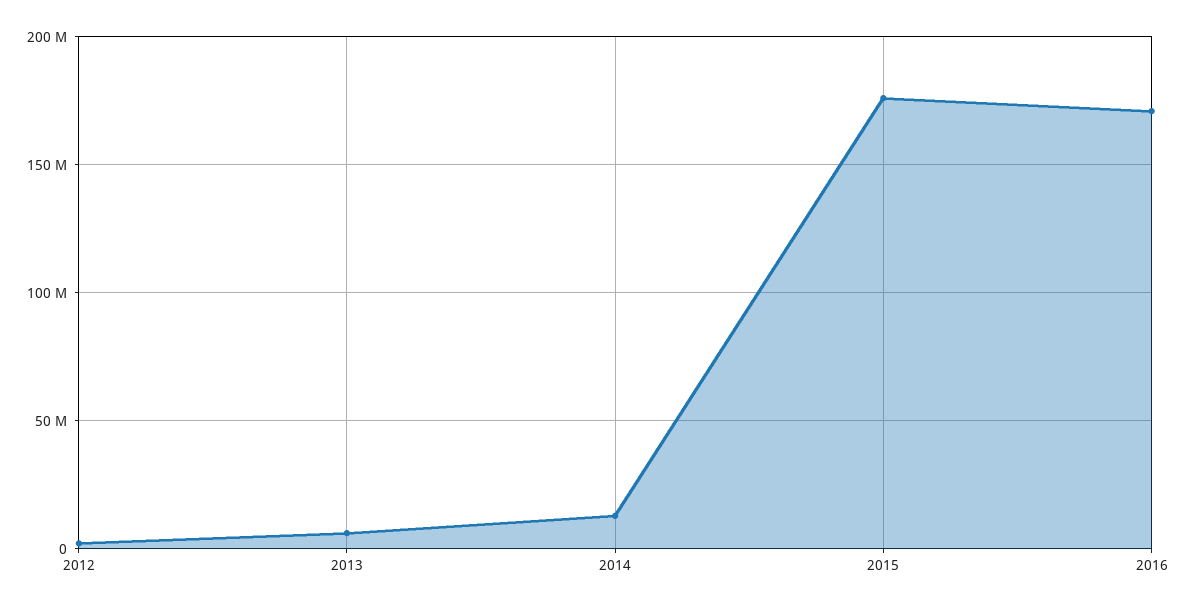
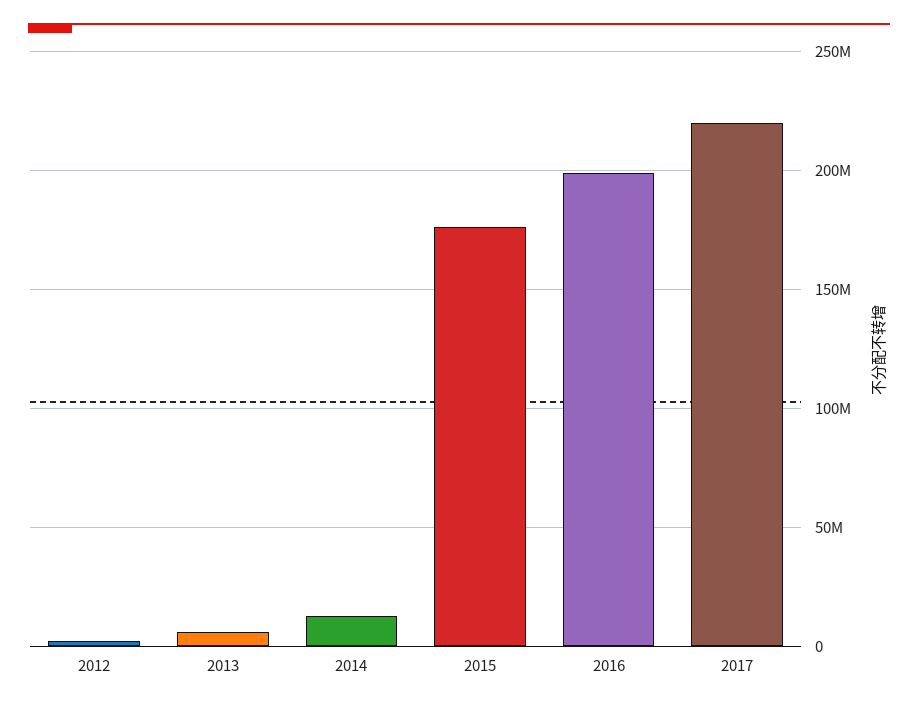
2016: 170000000 -> 200000000
2017: none -> 220000000

